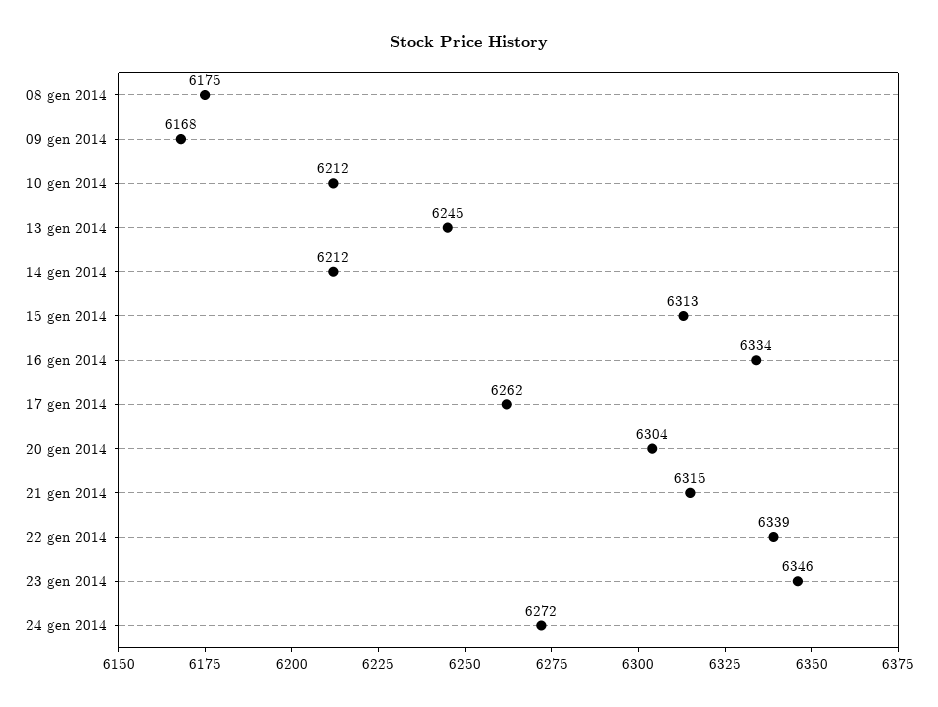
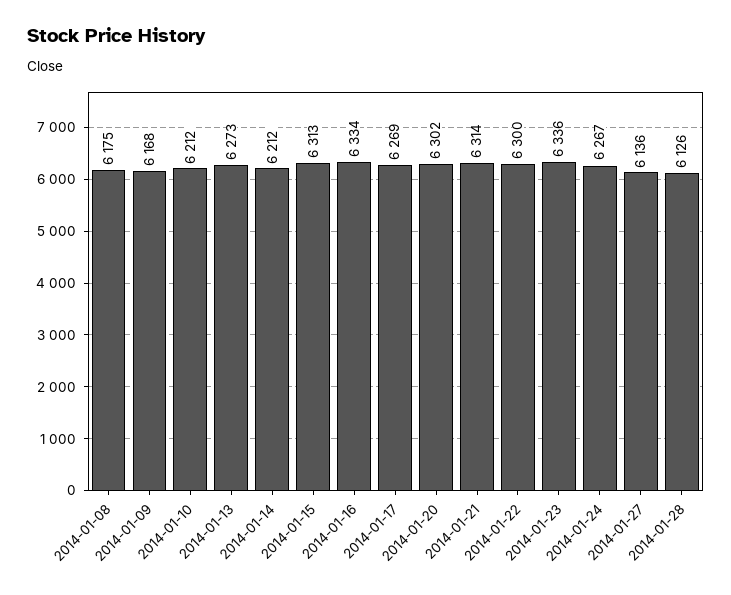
13 gen 2014: 6245 -> 6273
17 gen 2014: 6262 -> 6269
20 gen 2014: 6304 -> 6302
21 gen 2014: 6315 -> 6314
22 gen 2014: 6339 -> 6300
23 gen 2014: 6346 -> 6336
24 gen 2014: 6272 -> 6267
2014-01-27: none -> 6136
2014-01-28: none -> 6126

